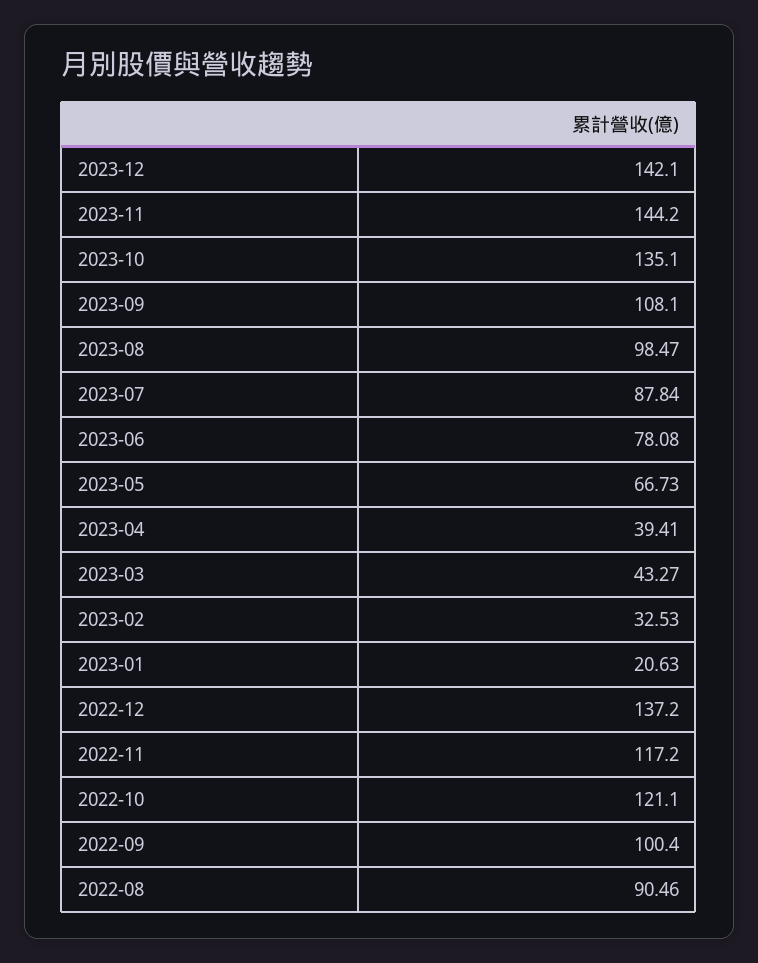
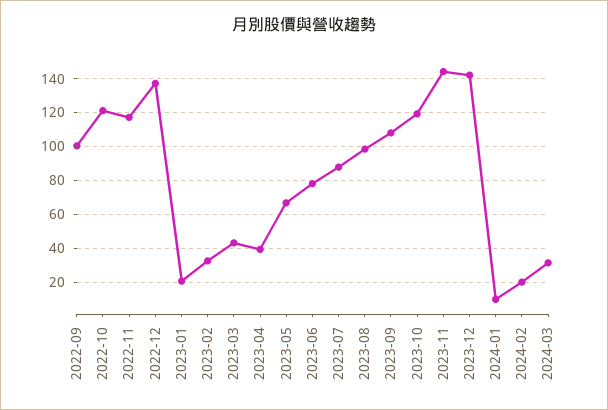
2023-10: 135.1 -> 120
2022-08: 90.46 -> none
2024-01: none -> 10
2024-02: none -> 20
2024-03: none -> 30

